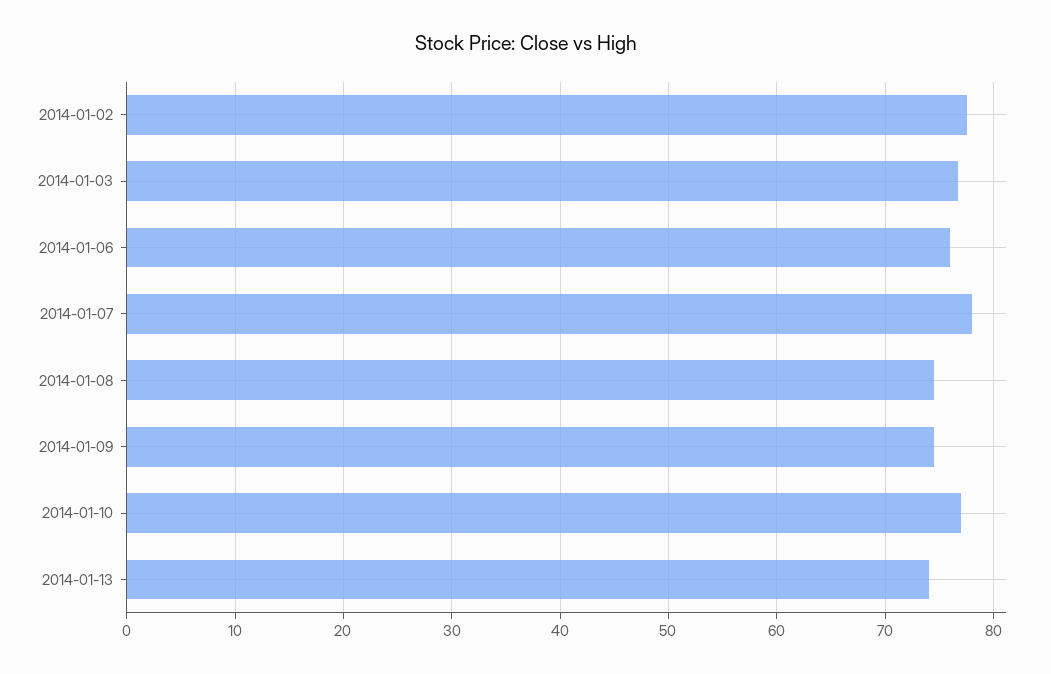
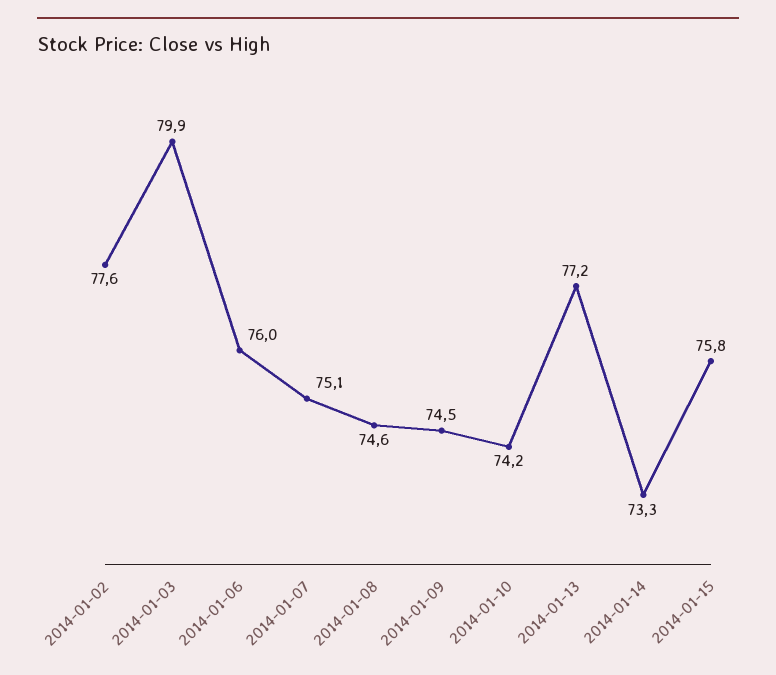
2014-01-03: 77 -> 79.9
2014-01-07: 78 -> 75.1
2014-01-10: 77 -> 74.2
2014-01-13: 74 -> 77.2
2014-01-14: none -> 73.3
2014-01-15: none -> 75.8

